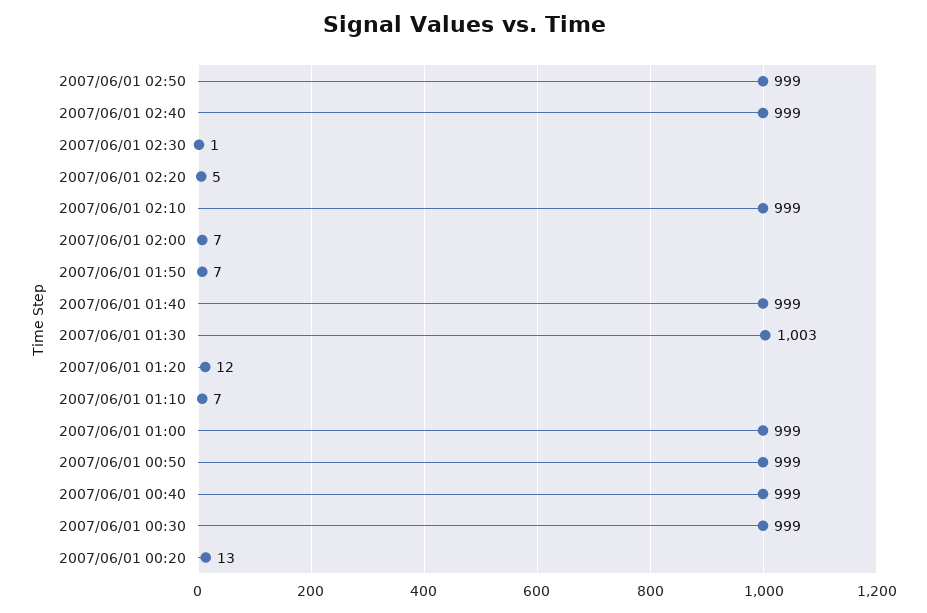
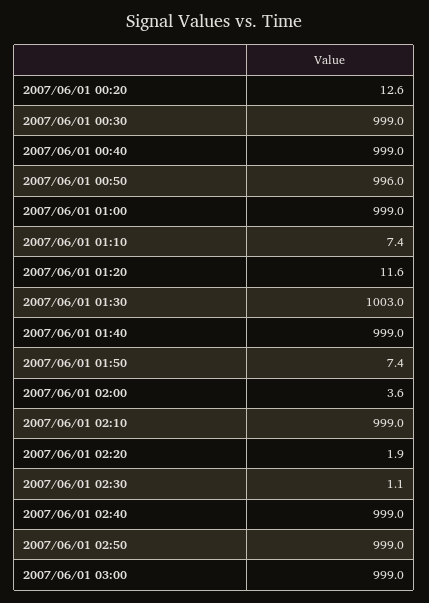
2007/06/01 02:20: 5 -> 1.9
2007/06/01 02:00: 7 -> 3.6
2007/06/01 00:50: 999 -> 996
2007/06/01 03:00: none -> 999

